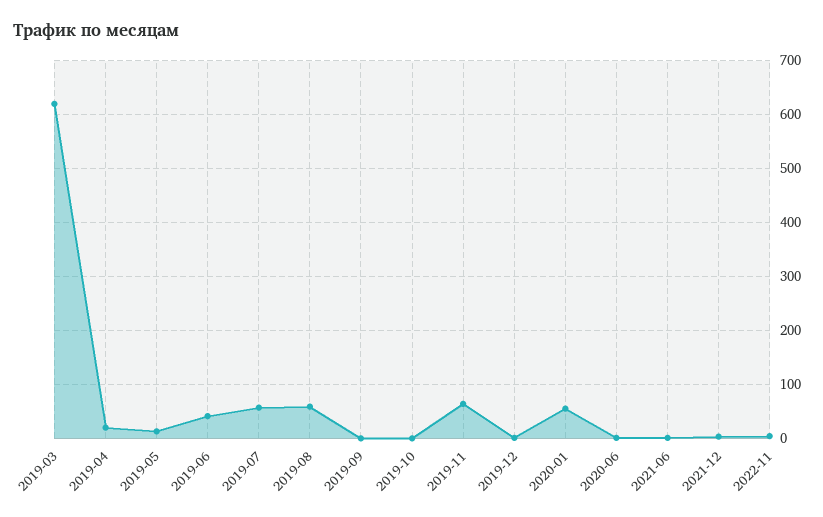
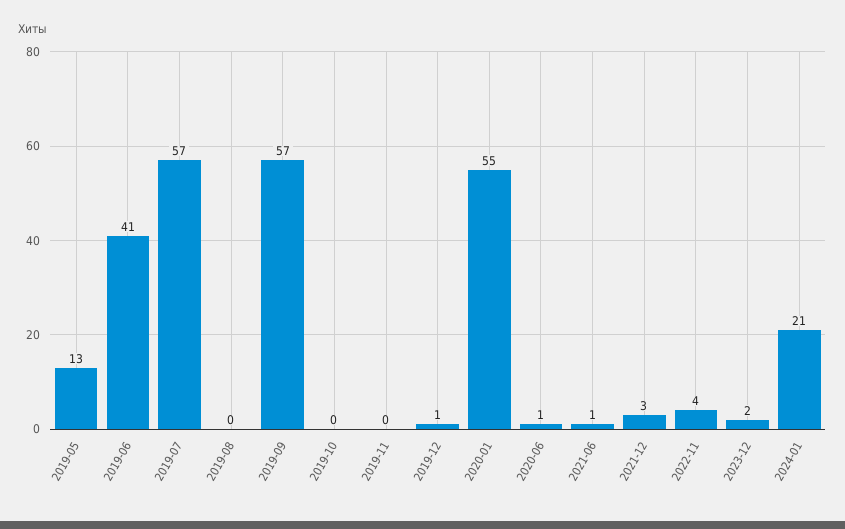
2019-03: 620 -> none
2019-04: 20 -> none
2019-08: 60 -> 0
2019-09: 0 -> 57
2019-11: 60 -> 0
2023-12: none -> 2
2024-01: none -> 21

